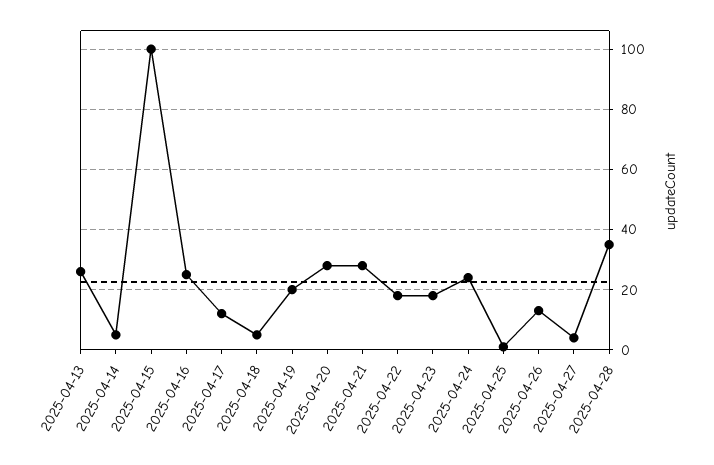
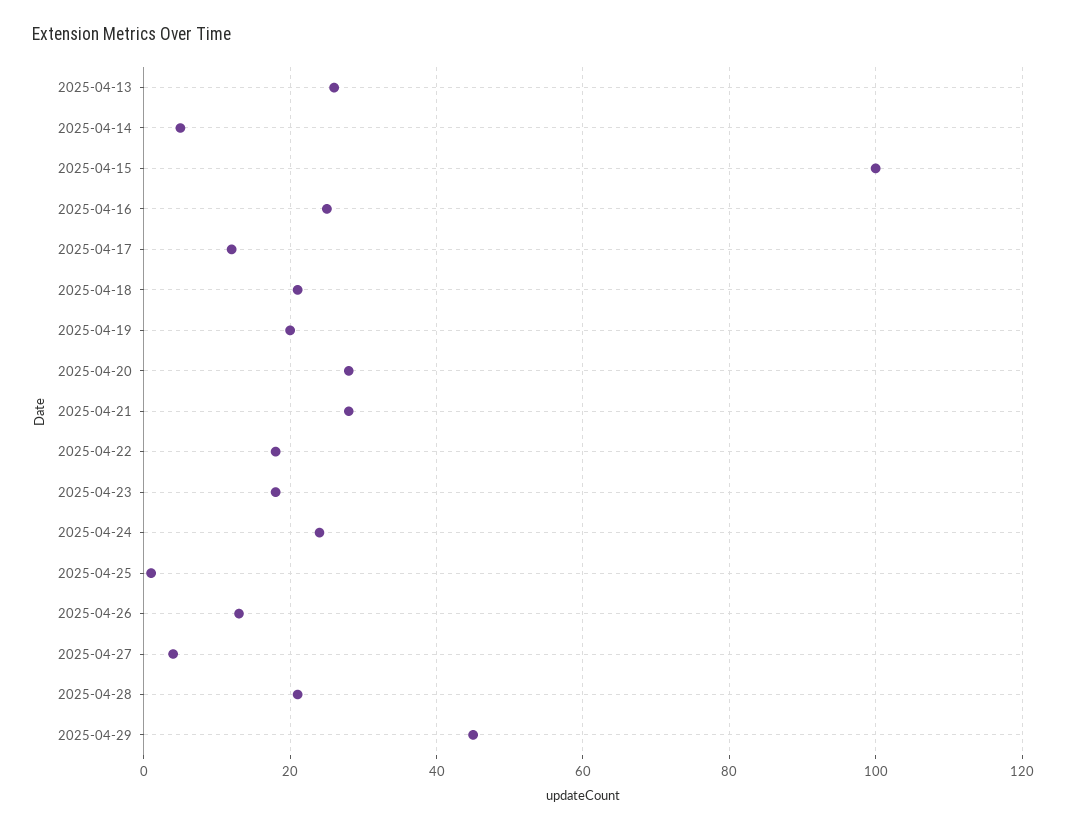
2025-04-18: 5 -> 20
2025-04-28: 35 -> 20
2025-04-29: none -> 45

